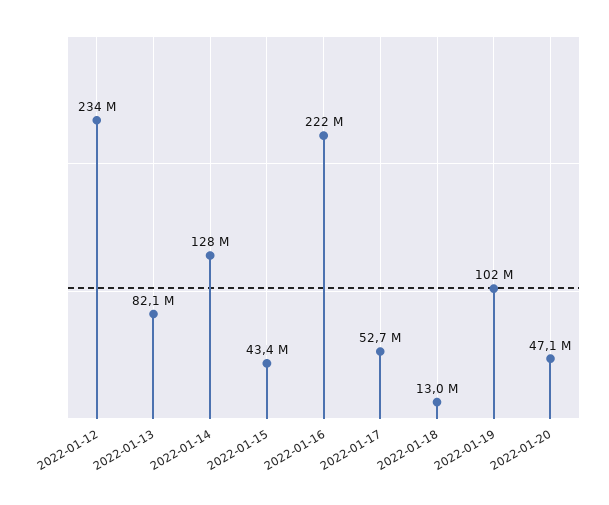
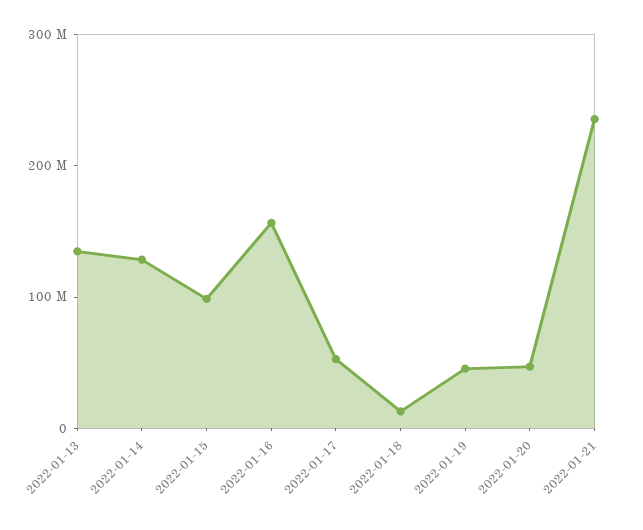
2022-01-12: 234000000 -> none
2022-01-13: 82100000 -> 140000000
2022-01-15: 43400000 -> 100000000
2022-01-16: 222000000 -> 160000000
2022-01-19: 102000000 -> 40000000
2022-01-21: none -> 240000000

